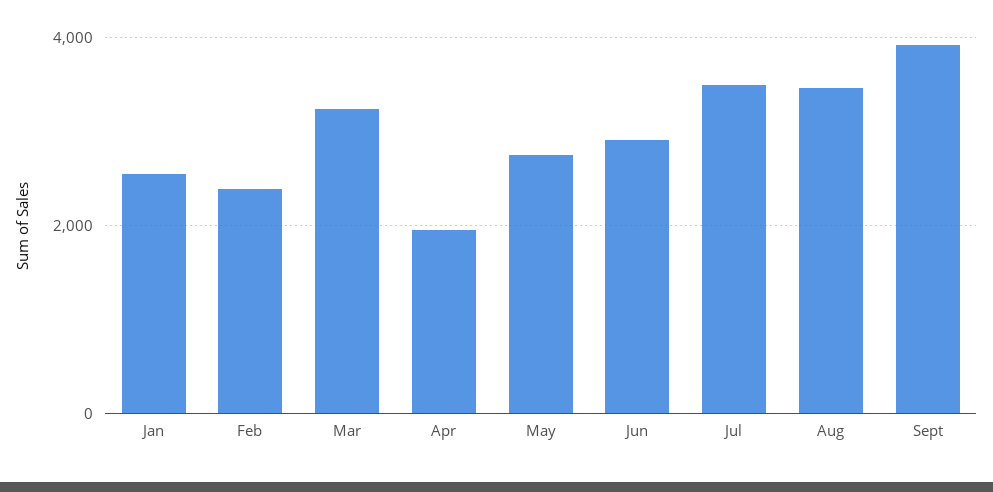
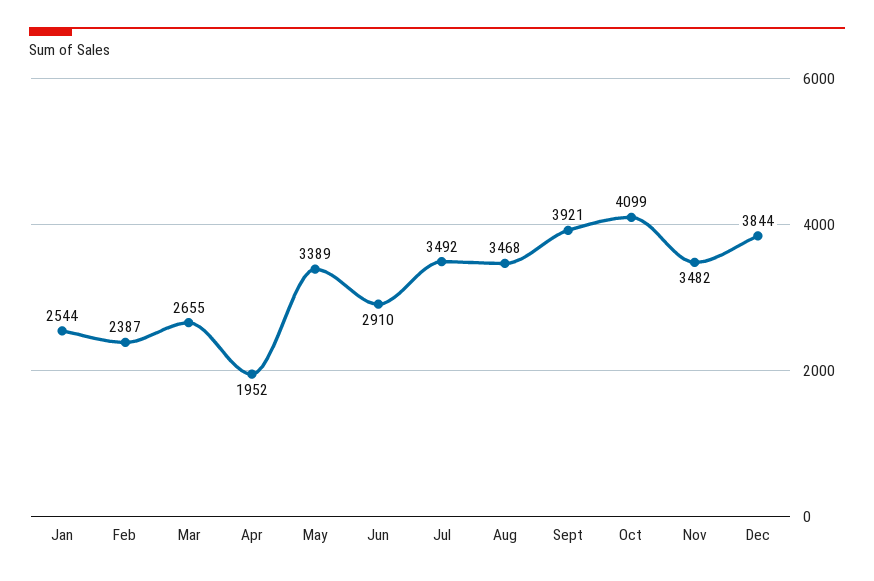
Mar: 3200 -> 2655
May: 2800 -> 3389
Oct: none -> 4099
Nov: none -> 3482
Dec: none -> 3844

